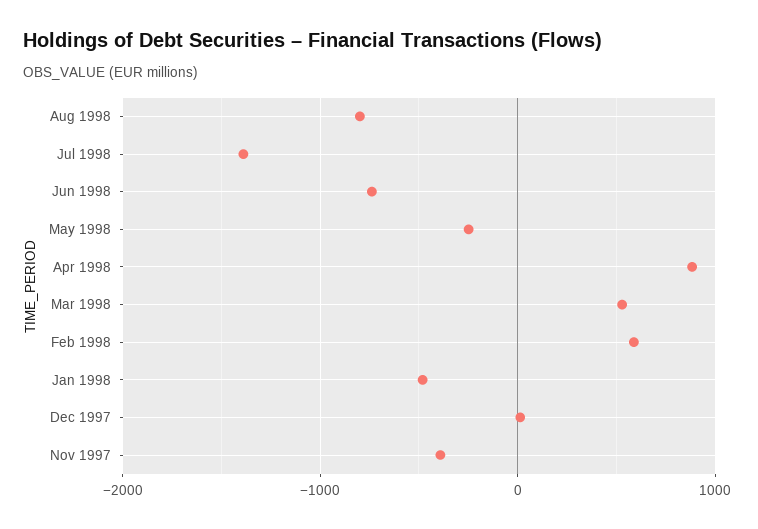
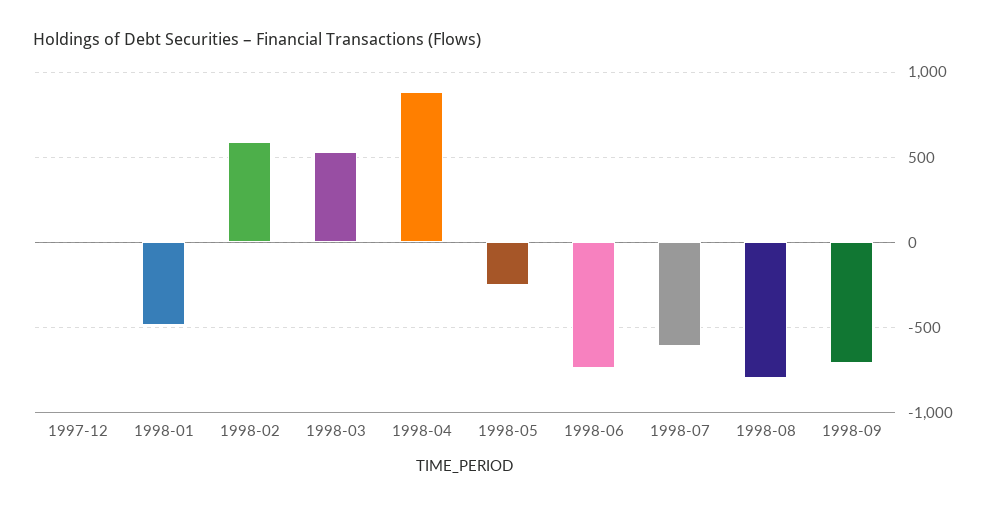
Jul 1998: -1400 -> -600
Nov 1997: -400 -> none
1998-09: none -> -700

